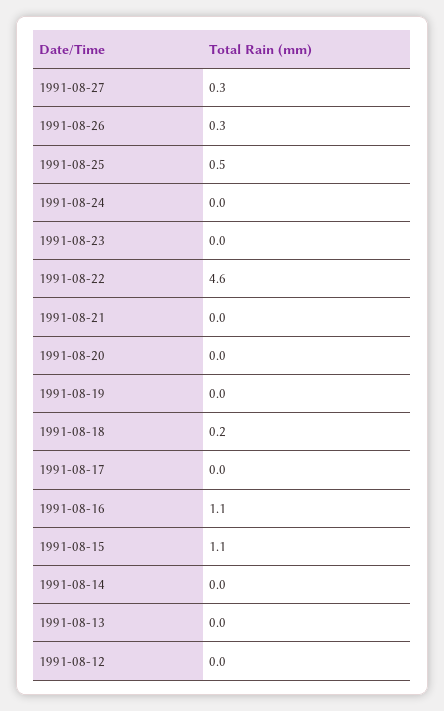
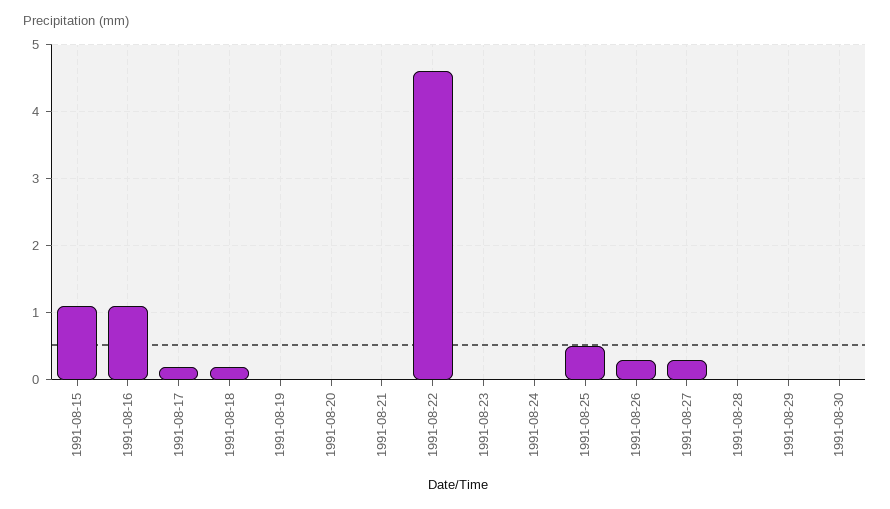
1991-08-17: 0 -> 0.2
1991-08-14: 0 -> none
1991-08-13: 0 -> none
1991-08-12: 0 -> none
1991-08-28: none -> 0
1991-08-29: none -> 0
1991-08-30: none -> 0

